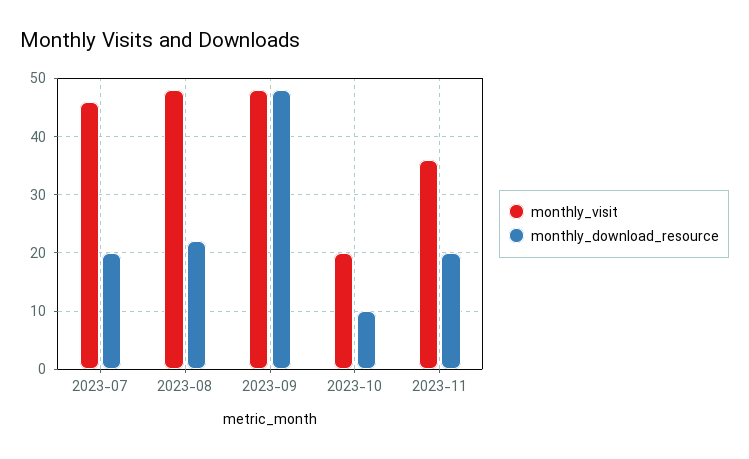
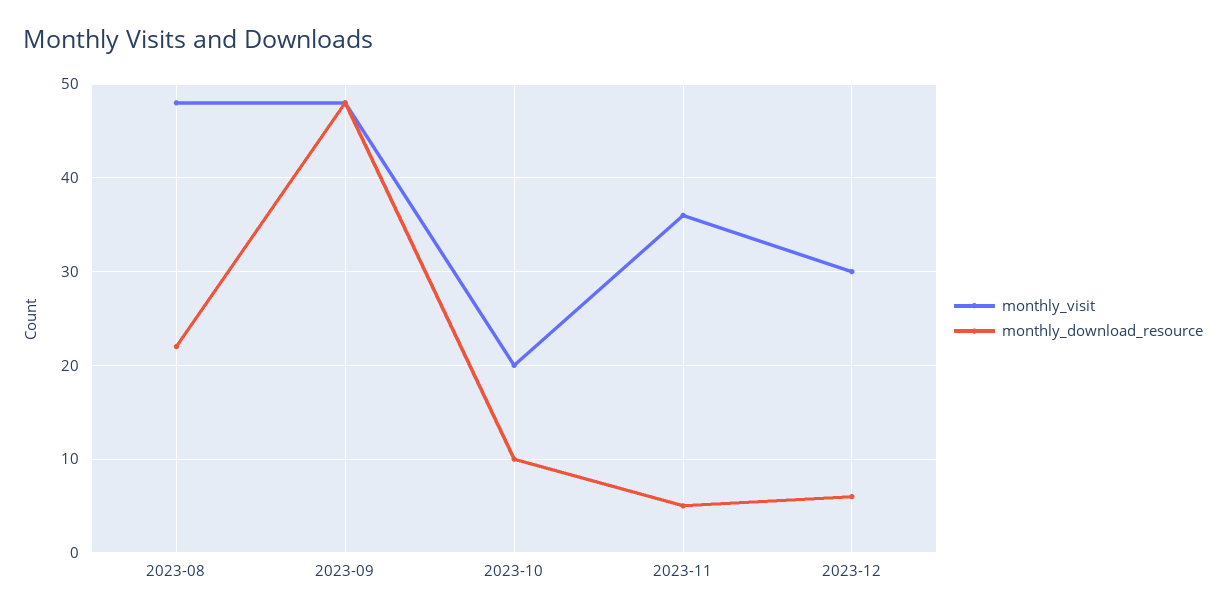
monthly_visit, 2023-07: 45 -> none
monthly_download_resource, 2023-07: 20 -> none
monthly_download_resource, 2023-11: 20 -> 5
monthly_visit, 2023-12: none -> 30
monthly_download_resource, 2023-12: none -> 6

